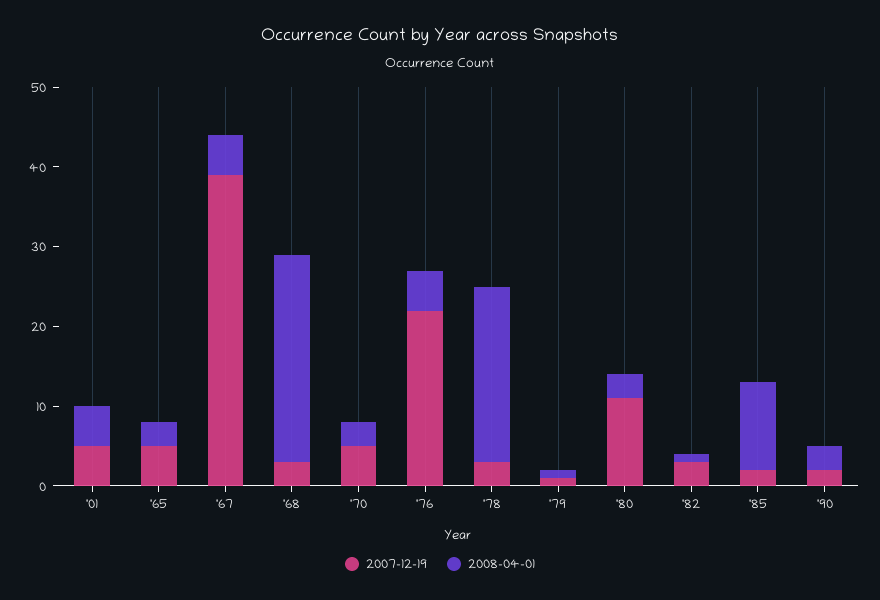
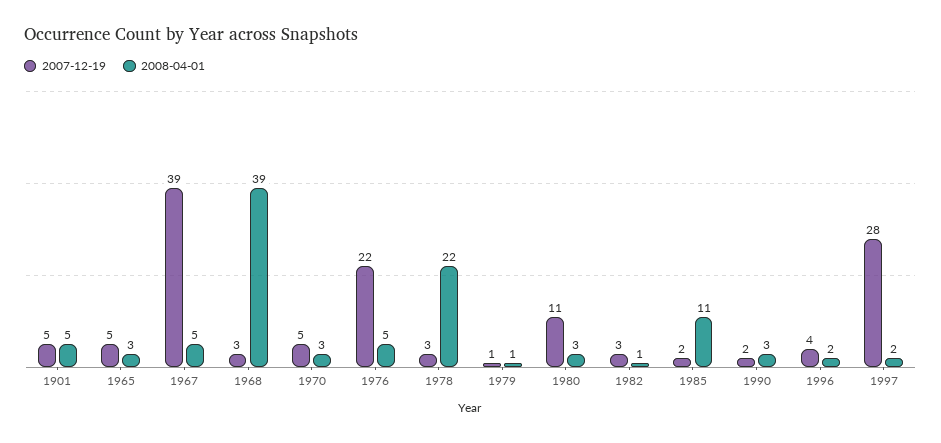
2008-04-01, '68: 25 -> 39
2007-12-19, 1996: none -> 4
2008-04-01, 1996: none -> 2
2007-12-19, 1997: none -> 28
2008-04-01, 1997: none -> 2

